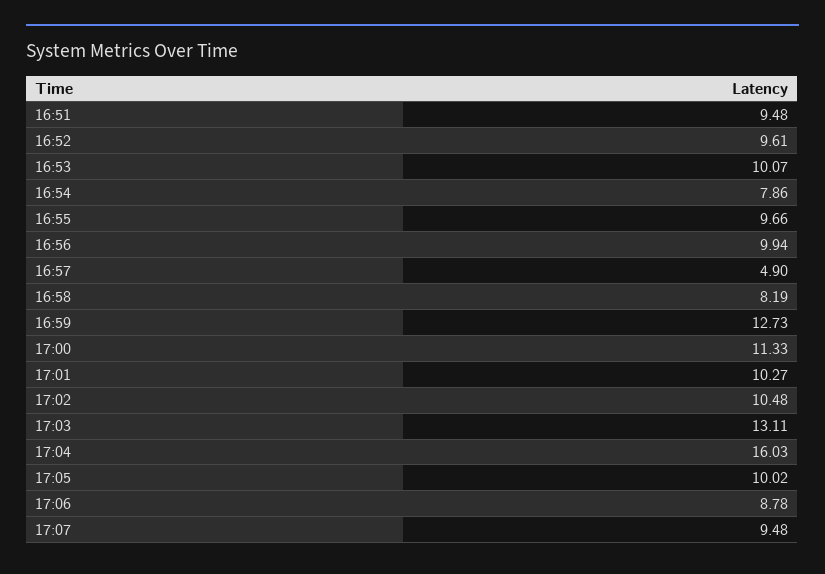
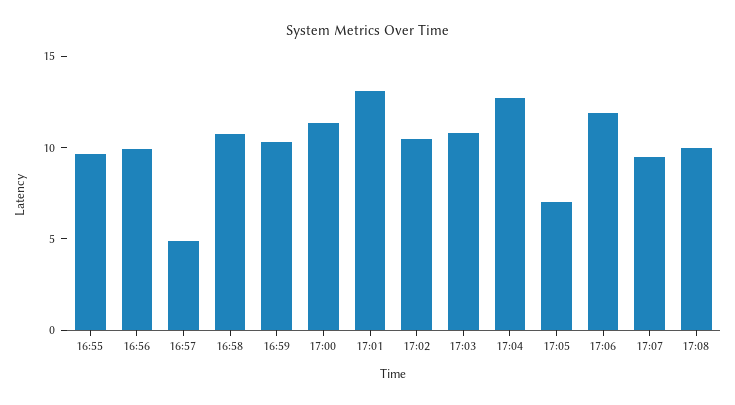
16:51: 9.48 -> none
16:52: 9.61 -> none
16:53: 10.07 -> none
16:54: 7.86 -> none
16:58: 8.19 -> 11
16:59: 12.73 -> 10
17:01: 10.27 -> 13
17:03: 13.11 -> 11
17:04: 16.03 -> 13
17:05: 10.02 -> 7
17:06: 8.78 -> 12
17:08: none -> 10

